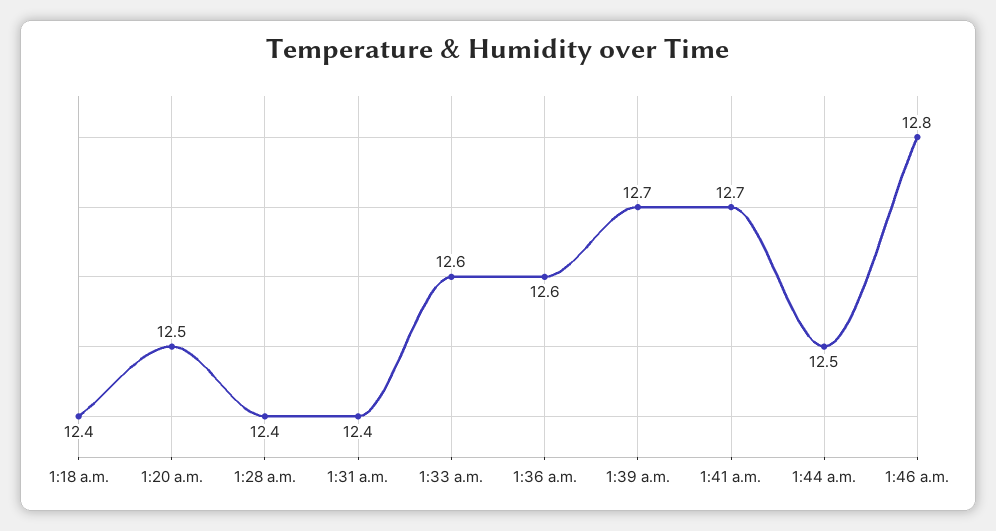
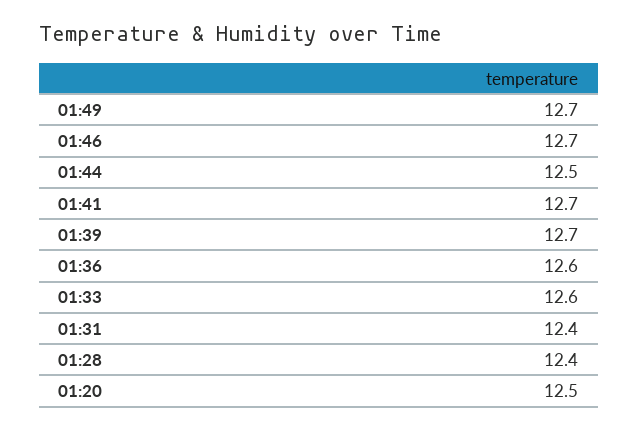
1:18 a.m.: 12.4 -> none
1:46 a.m.: 12.8 -> 12.7
01:49: none -> 12.7

